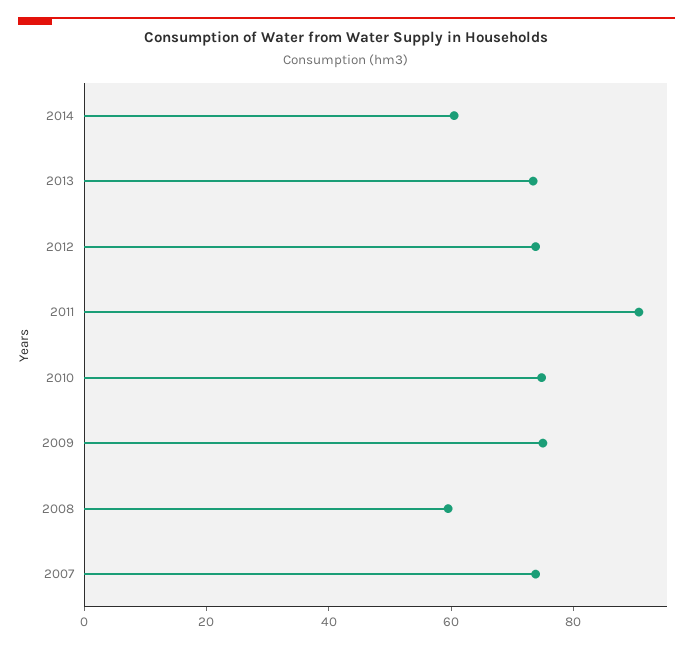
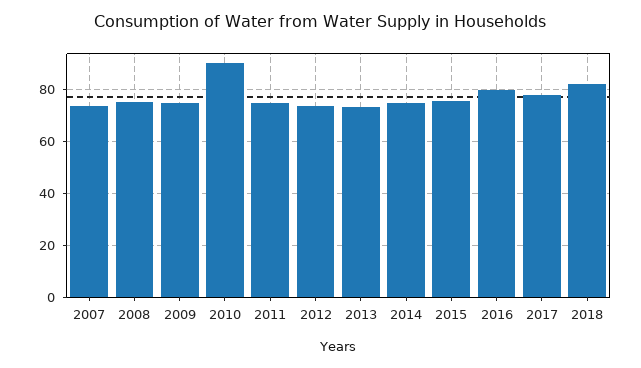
2014: 60 -> 75
2011: 90 -> 75
2010: 75 -> 90
2008: 60 -> 75
2015: none -> 75
2016: none -> 80
2017: none -> 77.5
2018: none -> 82.5

